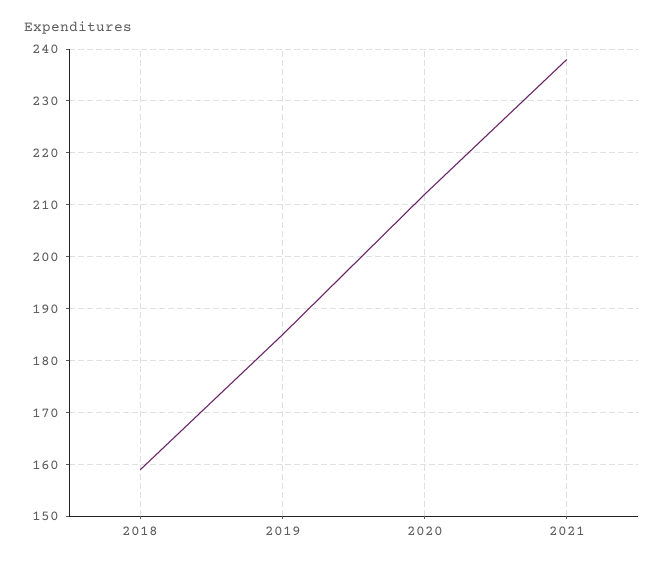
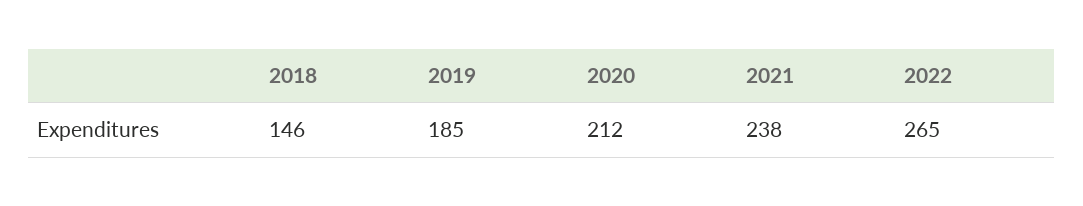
2018: 160 -> 146
2022: none -> 265

